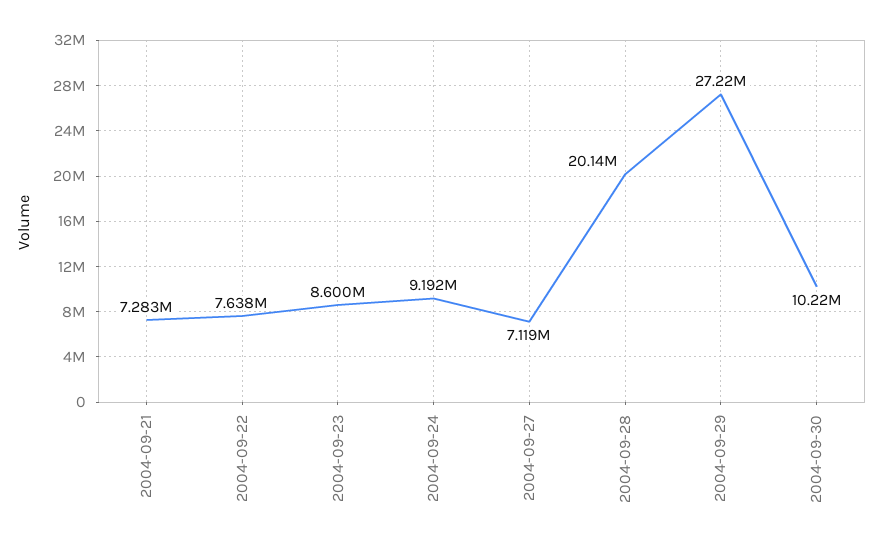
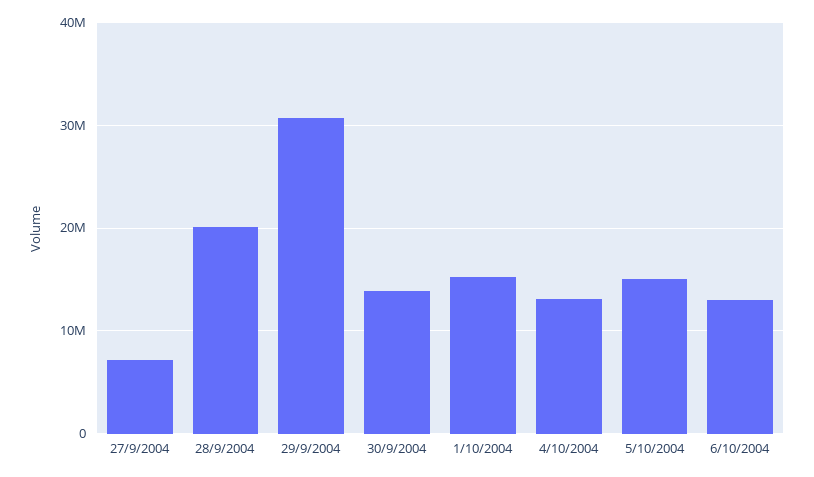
2004-09-21: 7283000 -> none
2004-09-22: 7638000 -> none
2004-09-23: 8600000 -> none
2004-09-24: 9192000 -> none
2004-09-29: 27220000 -> 31000000
2004-09-30: 10220000 -> 14000000
1/10/2004: none -> 15000000
4/10/2004: none -> 13000000
5/10/2004: none -> 15000000
6/10/2004: none -> 13000000

